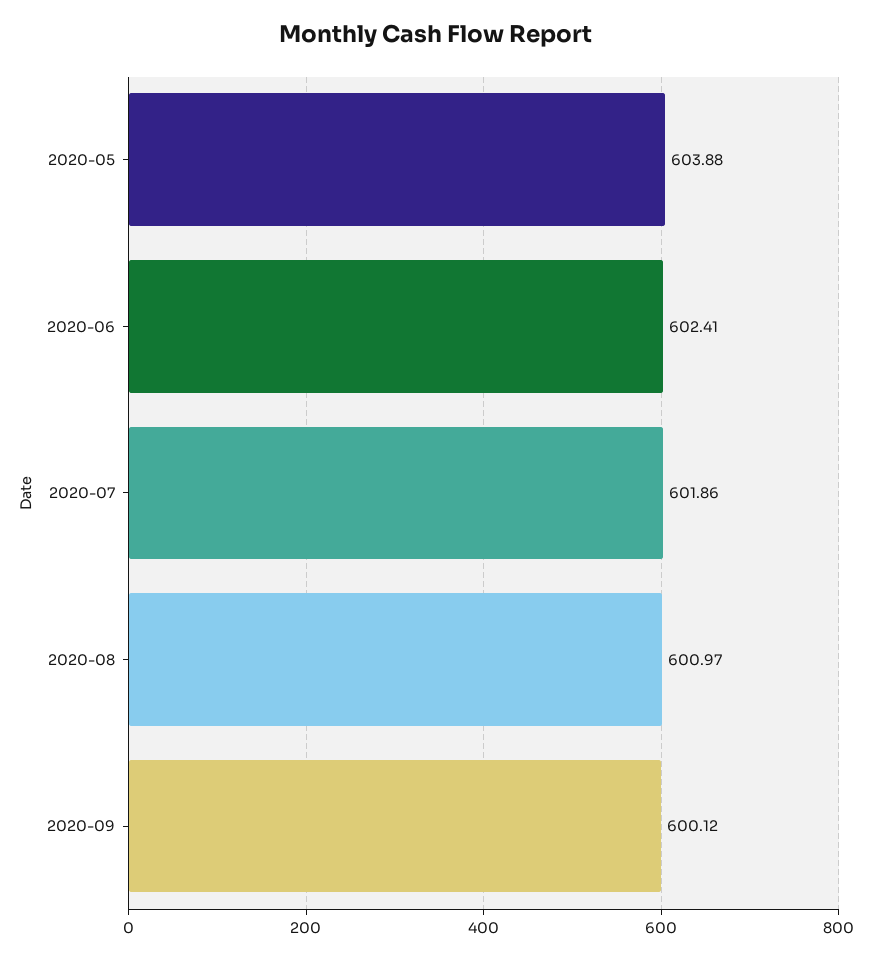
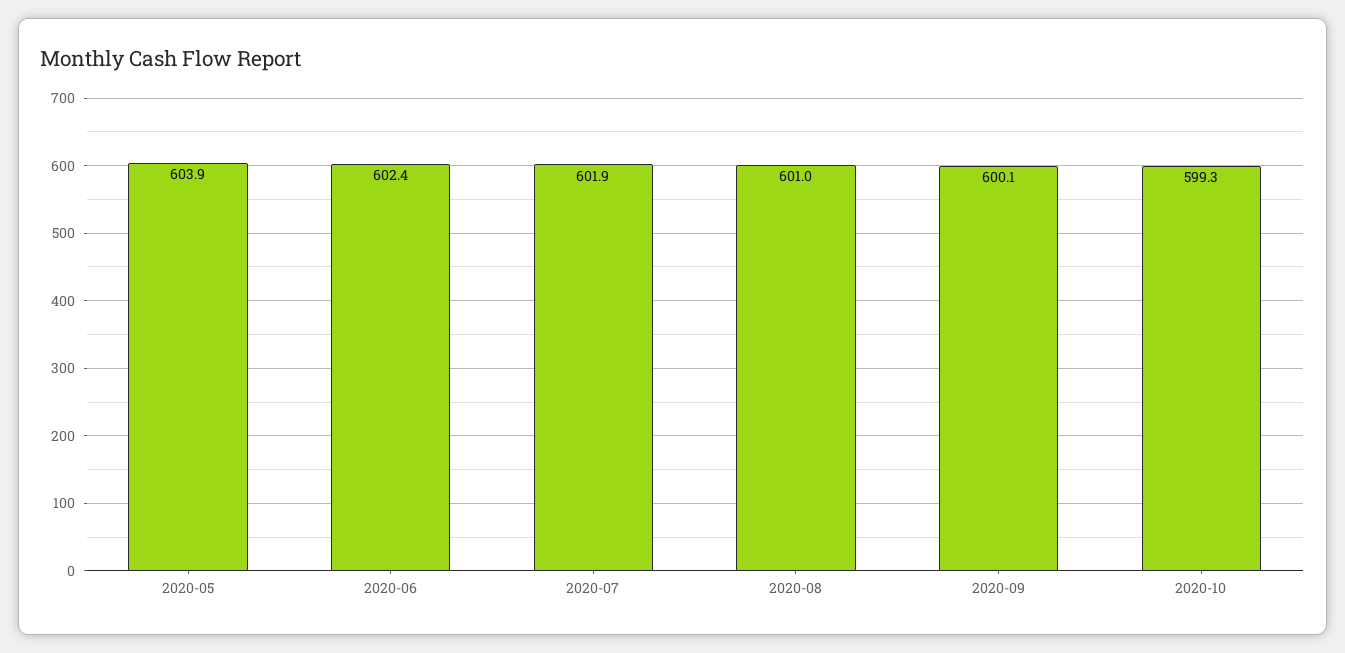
2020-10: none -> 599.3

